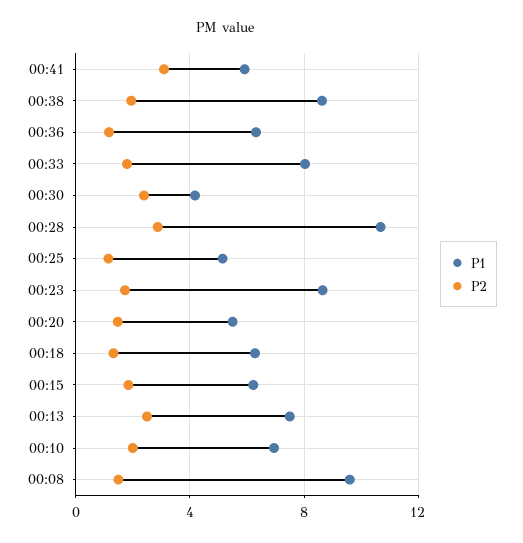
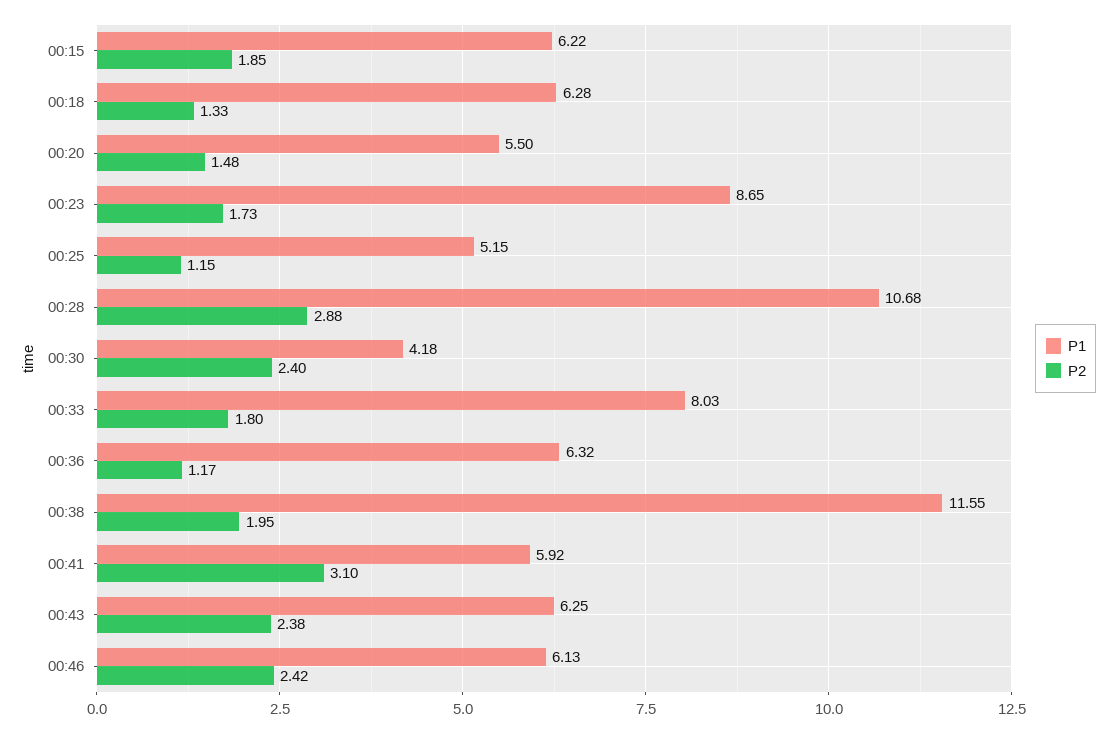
P1, 00:38: 8.5 -> 11.55
P1, 00:13: 7.5 -> none
P2, 00:13: 2.5 -> none
P1, 00:10: 7 -> none
P2, 00:10: 2 -> none
P1, 00:08: 9.5 -> none
P2, 00:08: 1.5 -> none
P1, 00:43: none -> 6.25
P2, 00:43: none -> 2.38
P1, 00:46: none -> 6.13
P2, 00:46: none -> 2.42

